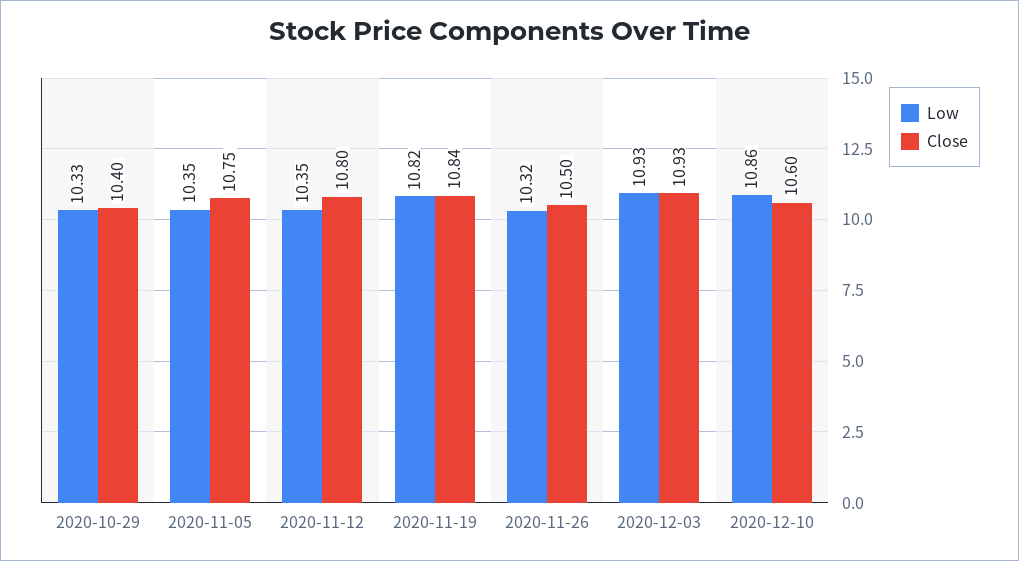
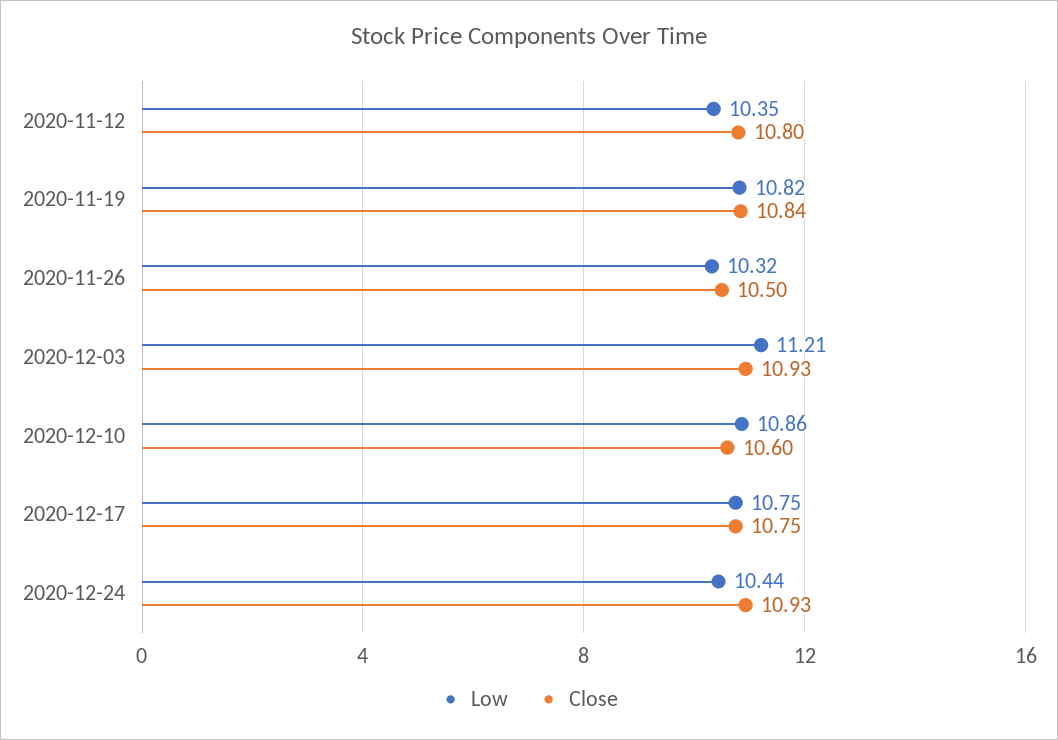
Low, 2020-10-29: 10.33 -> none
Close, 2020-10-29: 10.4 -> none
Low, 2020-11-05: 10.35 -> none
Close, 2020-11-05: 10.75 -> none
Low, 2020-12-03: 10.93 -> 11.21
Low, 2020-12-17: none -> 10.75
Close, 2020-12-17: none -> 10.75
Low, 2020-12-24: none -> 10.44
Close, 2020-12-24: none -> 10.93

